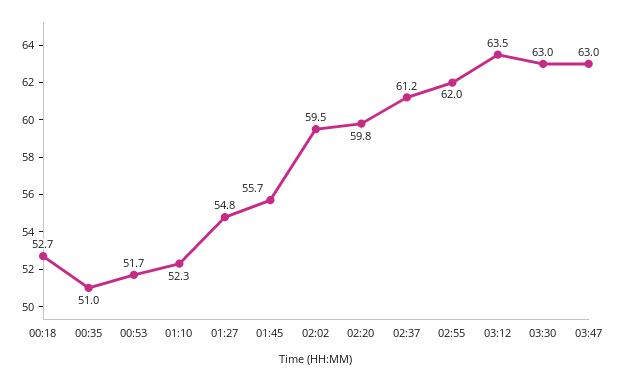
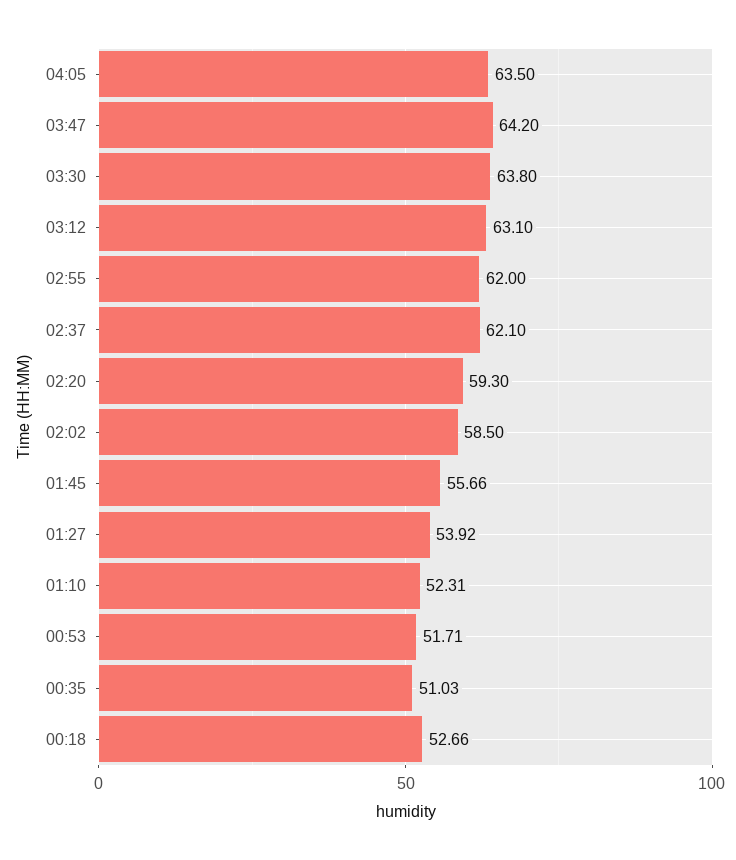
01:27: 54.8 -> 53.92
02:02: 59.5 -> 58.5
02:20: 59.8 -> 59.3
02:37: 61.2 -> 62.1
03:12: 63.5 -> 63.1
03:30: 63 -> 63.8
03:47: 63 -> 64.2
04:05: none -> 63.5

